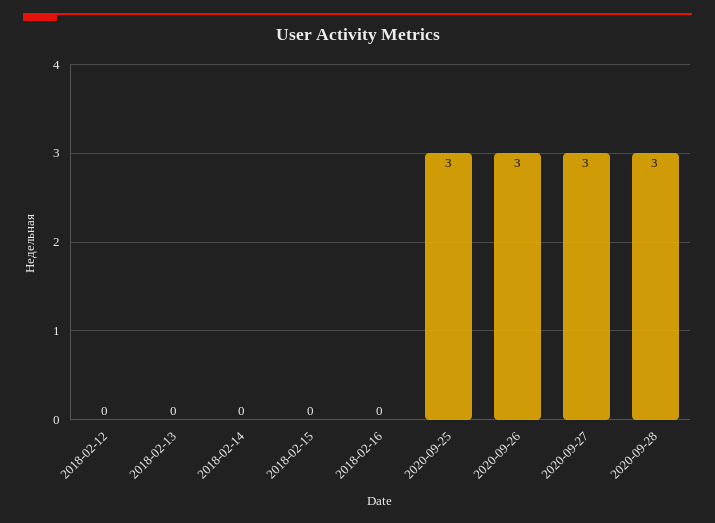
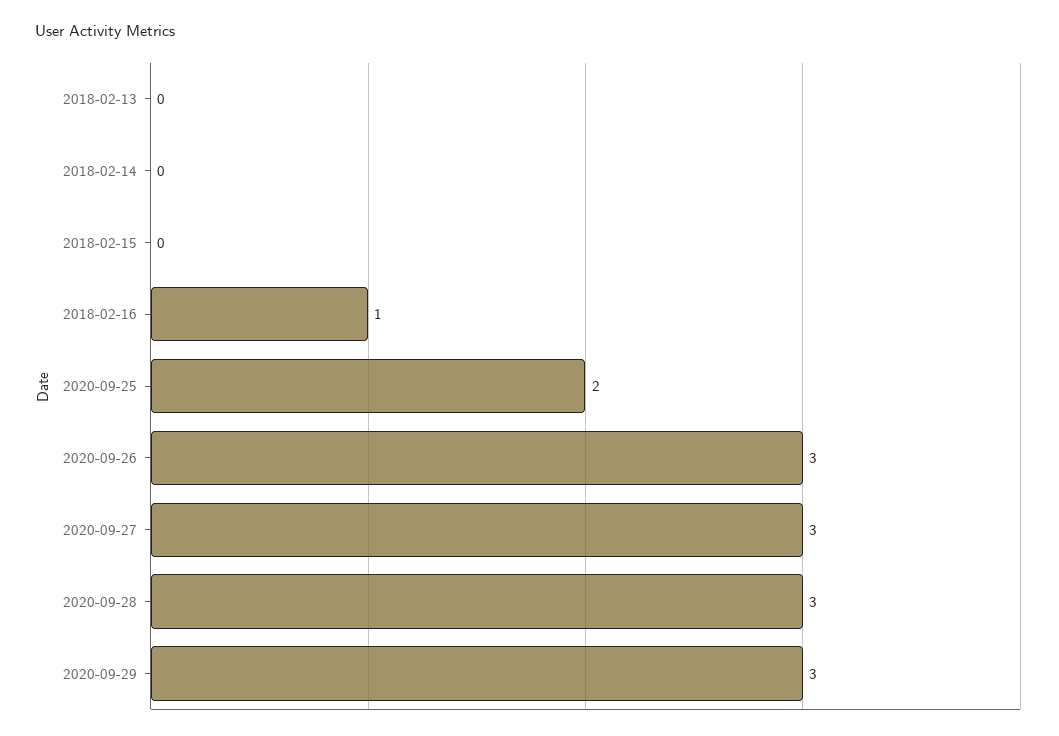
2018-02-12: 0 -> none
2018-02-16: 0 -> 1
2020-09-25: 3 -> 2
2020-09-29: none -> 3

